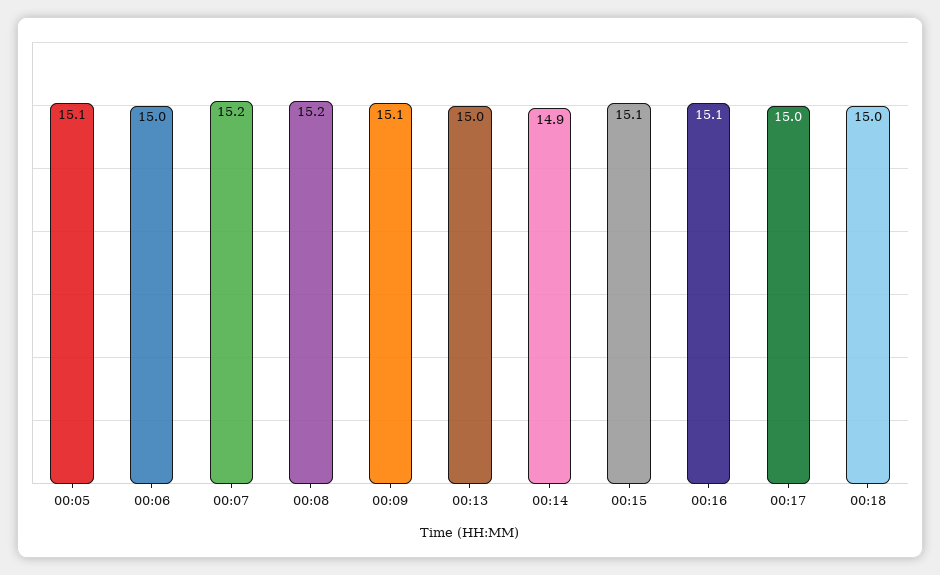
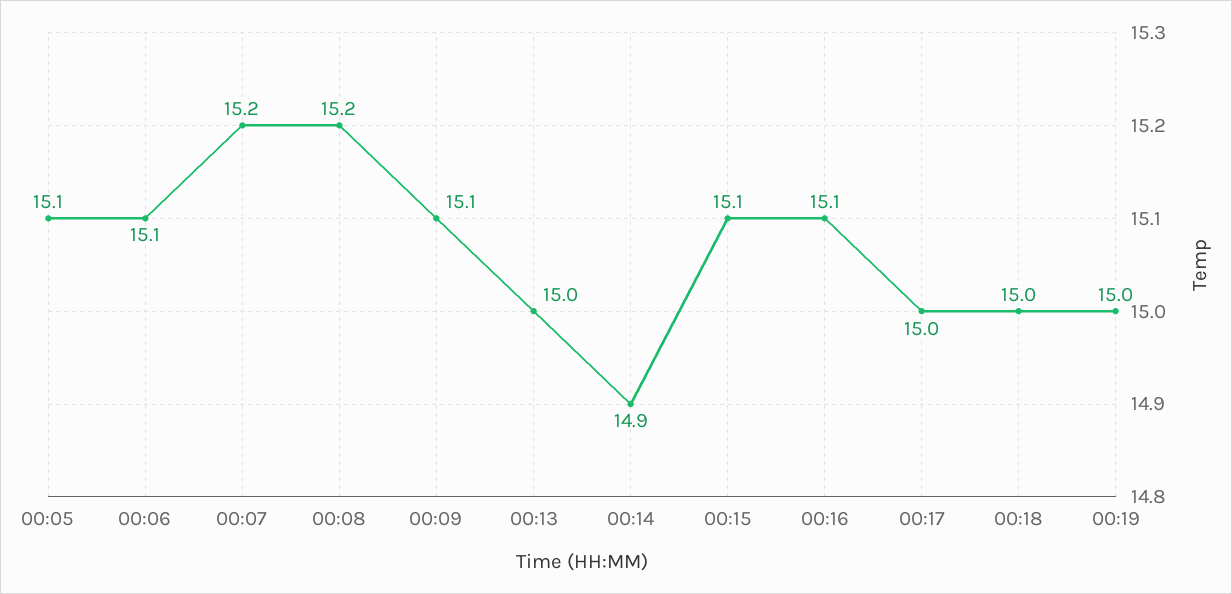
00:06: 15 -> 15.1
00:19: none -> 15

